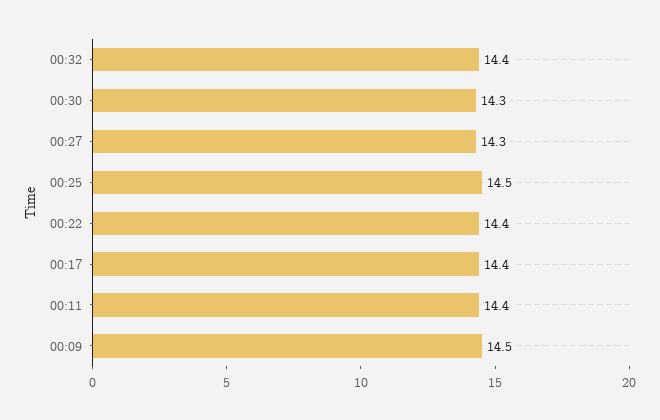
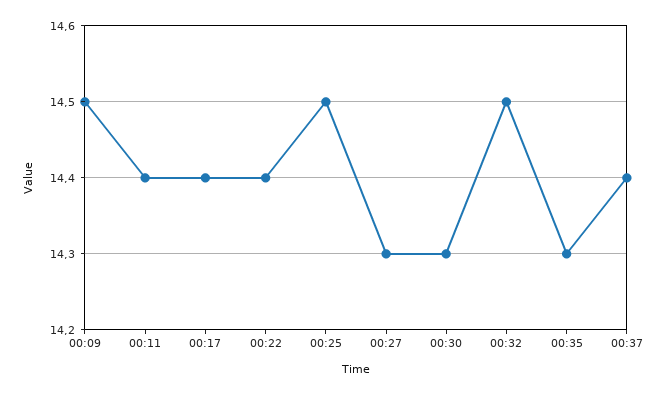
00:32: 14.4 -> 14.5
00:35: none -> 14.3
00:37: none -> 14.4

